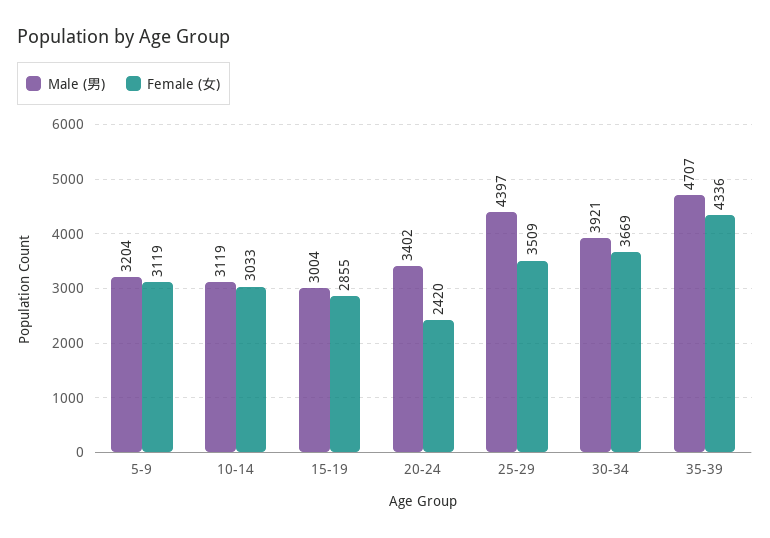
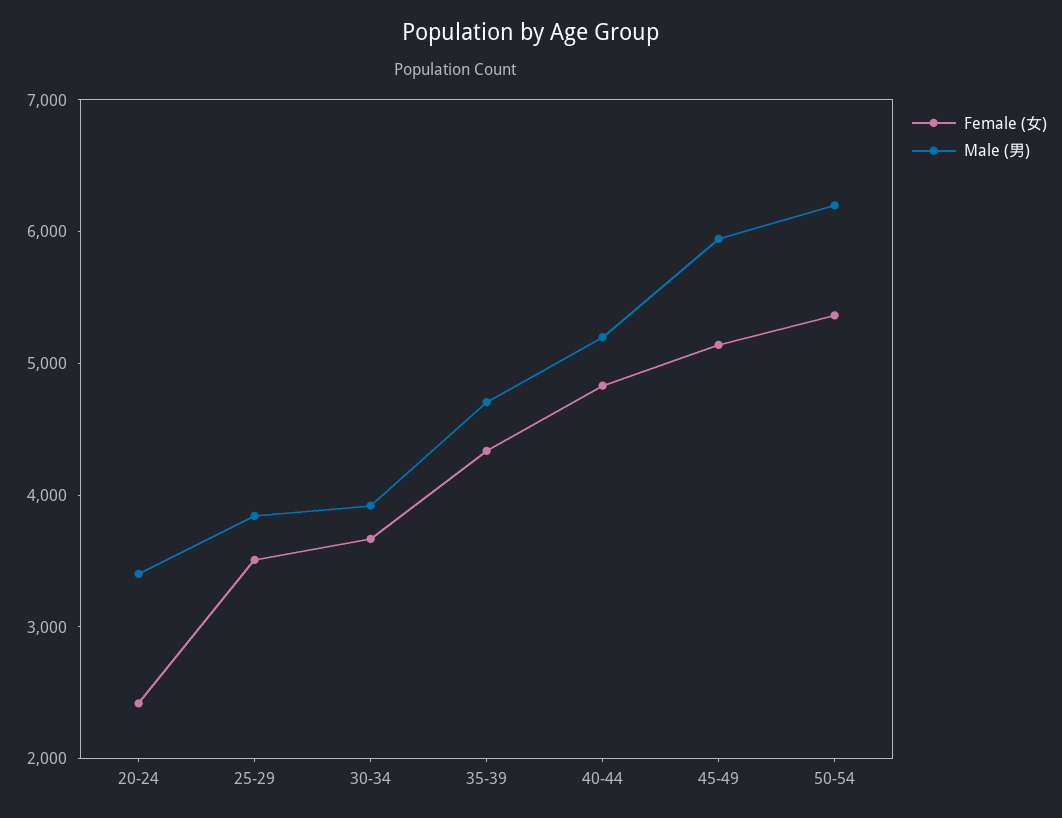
Male (男), 5-9: 3204 -> none
Female (女), 5-9: 3119 -> none
Male (男), 10-14: 3119 -> none
Female (女), 10-14: 3033 -> none
Male (男), 15-19: 3004 -> none
Female (女), 15-19: 2855 -> none
Male (男), 25-29: 4397 -> 3800
Female (女), 40-44: none -> 4800
Male (男), 40-44: none -> 5200
Female (女), 45-49: none -> 5200
Male (男), 45-49: none -> 6000
Female (女), 50-54: none -> 5400
Male (男), 50-54: none -> 6200

